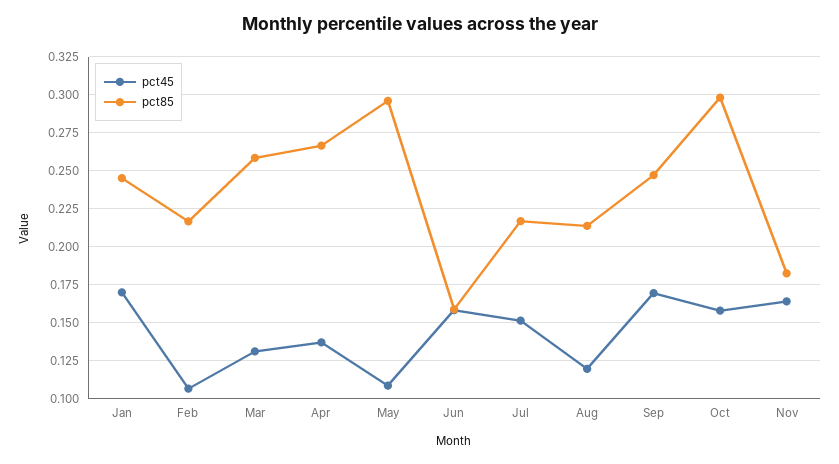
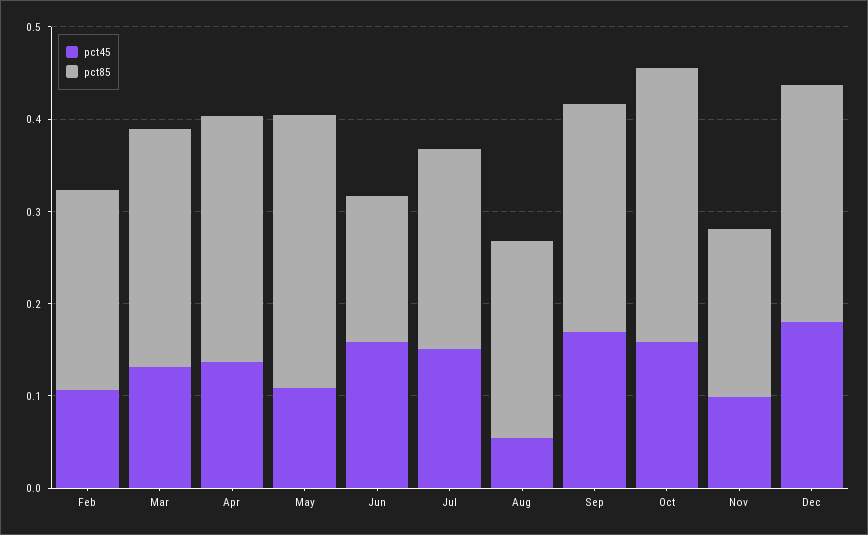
pct45, Jan: 0.17 -> none
pct85, Jan: 0.245 -> none
pct45, Aug: 0.12 -> 0.06
pct45, Nov: 0.165 -> 0.1
pct45, Dec: none -> 0.18
pct85, Dec: none -> 0.26

